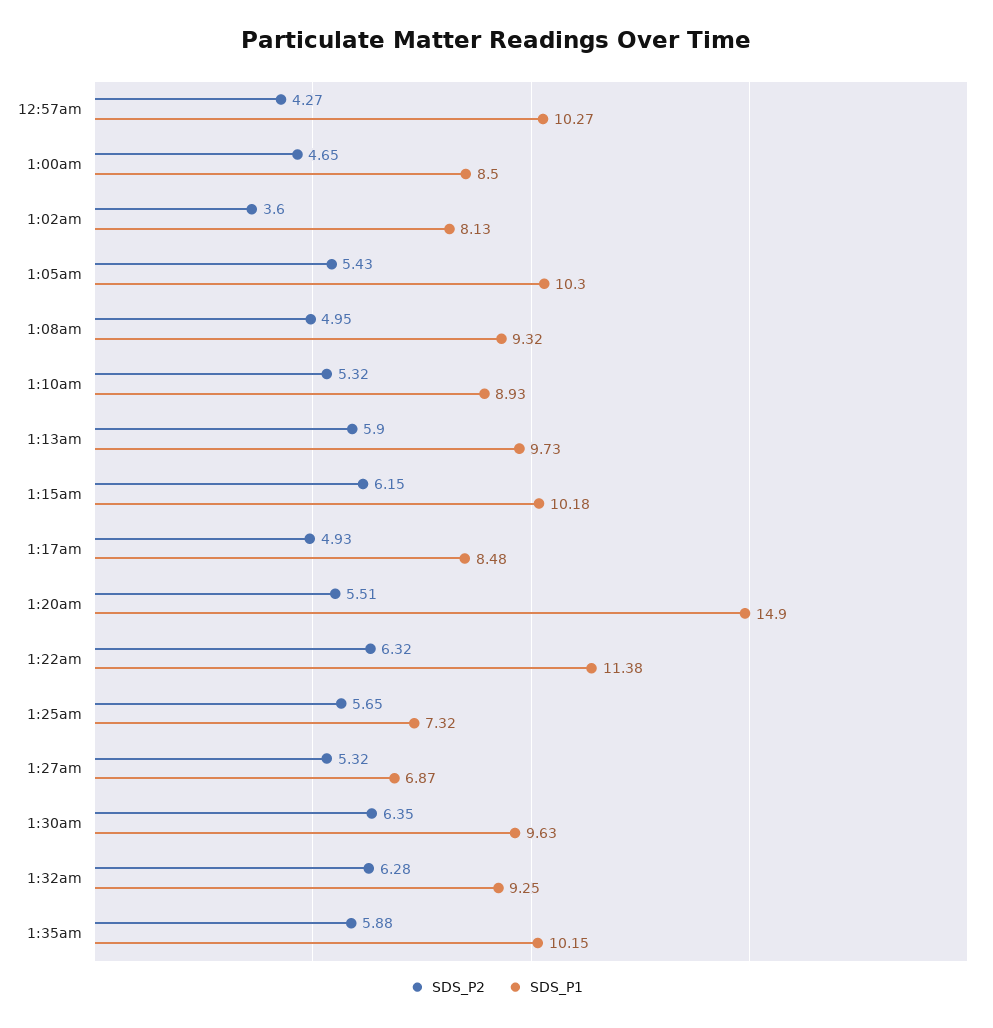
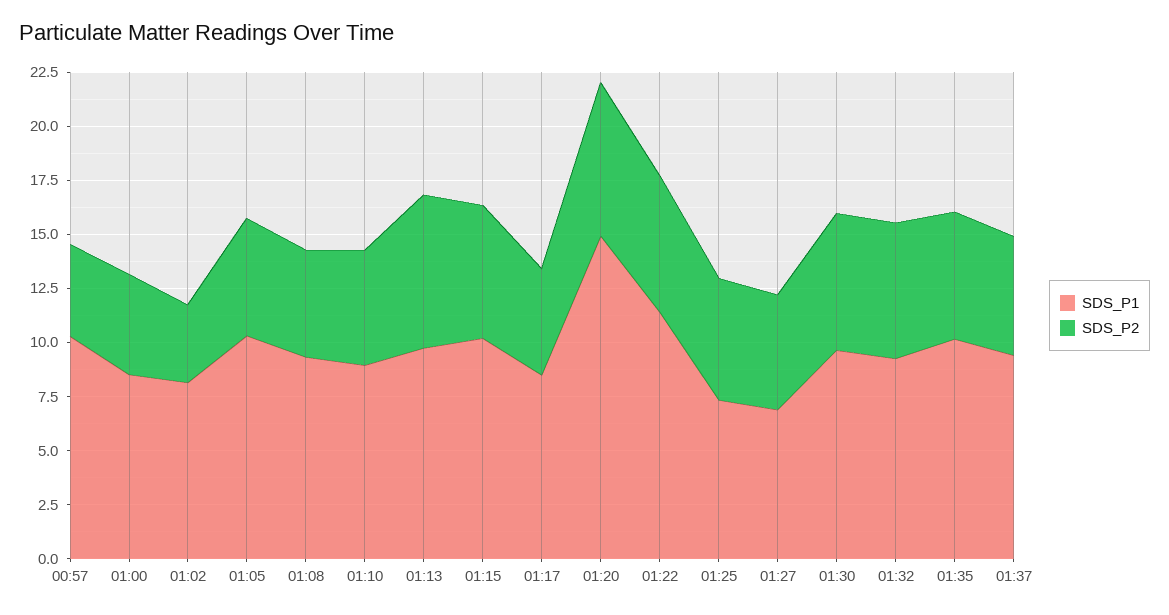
SDS_P2, 1:13am: 5.9 -> 7
SDS_P2, 1:20am: 5.51 -> 7
SDS_P1, 01:37: none -> 9.5
SDS_P2, 01:37: none -> 5.5

